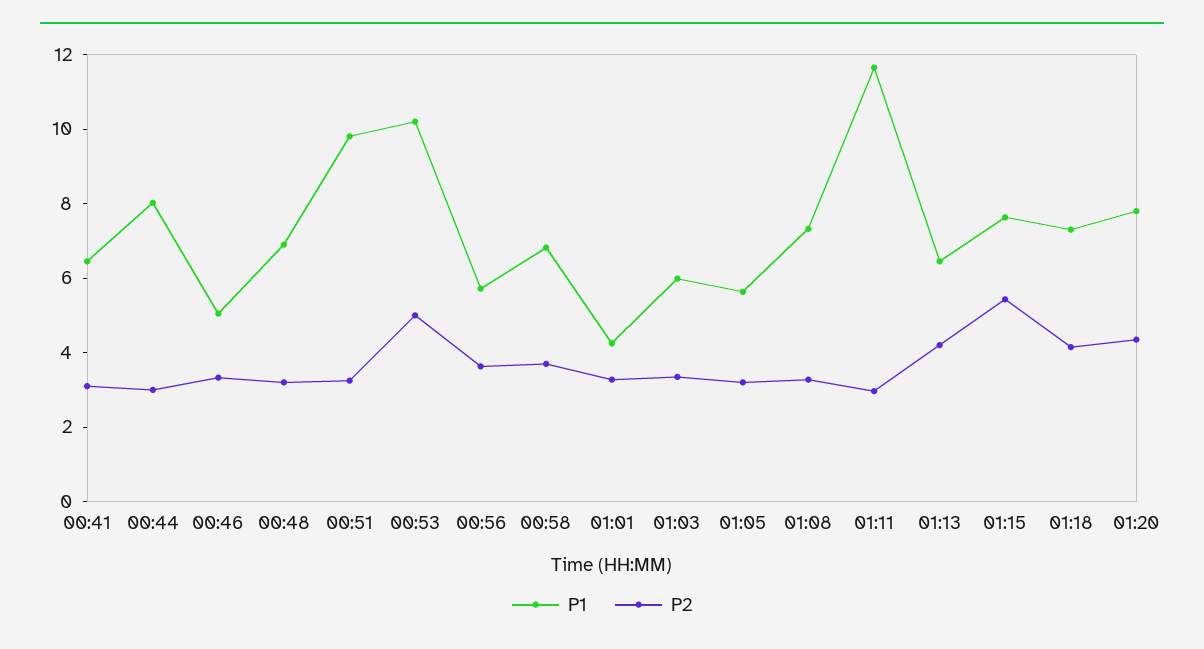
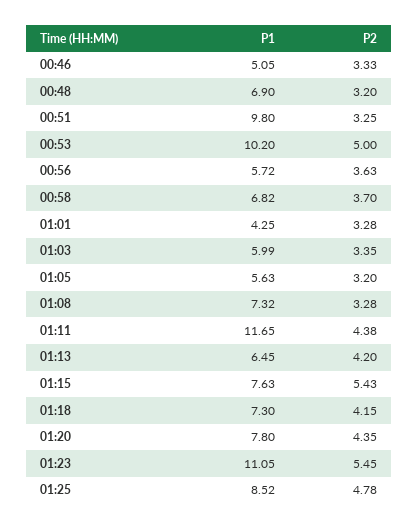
P1, 00:41: 6.5 -> none
P2, 00:41: 3 -> none
P1, 00:44: 8 -> none
P2, 00:44: 3 -> none
P2, 01:11: 3 -> 4.38
P1, 01:23: none -> 11.05
P2, 01:23: none -> 5.45
P1, 01:25: none -> 8.52
P2, 01:25: none -> 4.78

